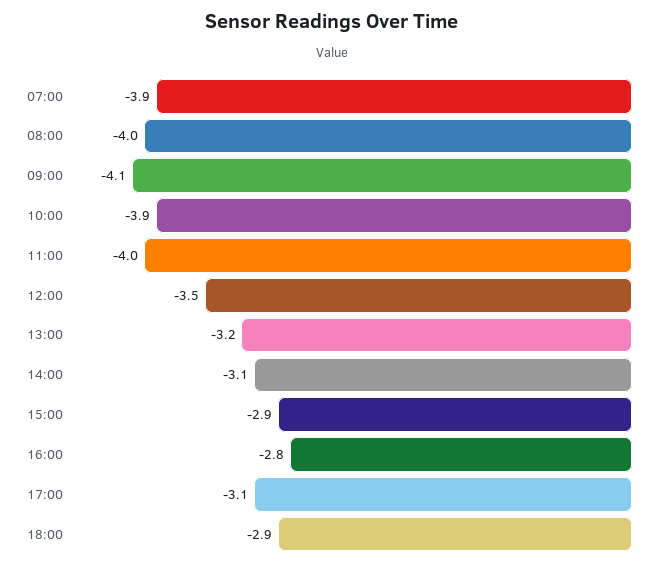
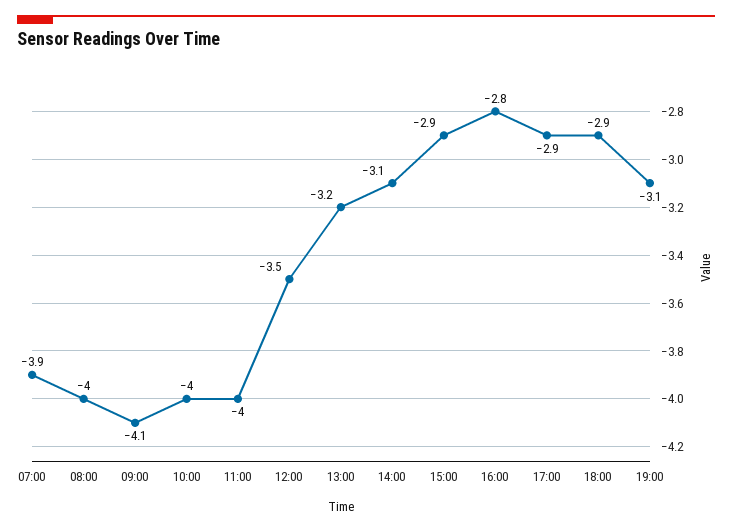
10:00: -3.9 -> -4
17:00: -3.1 -> -2.9
19:00: none -> -3.1

